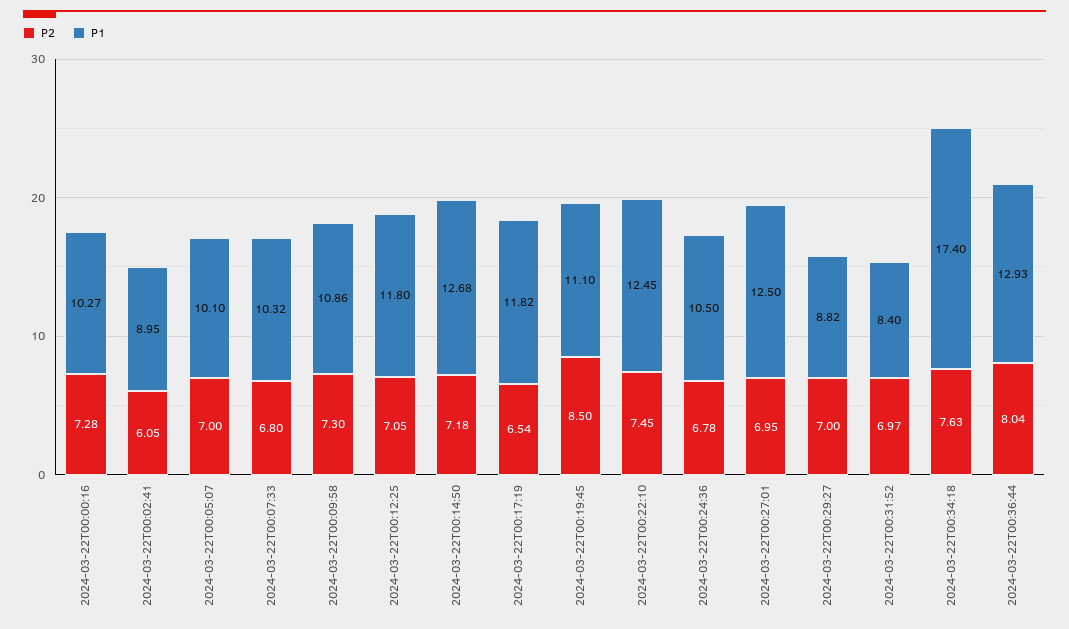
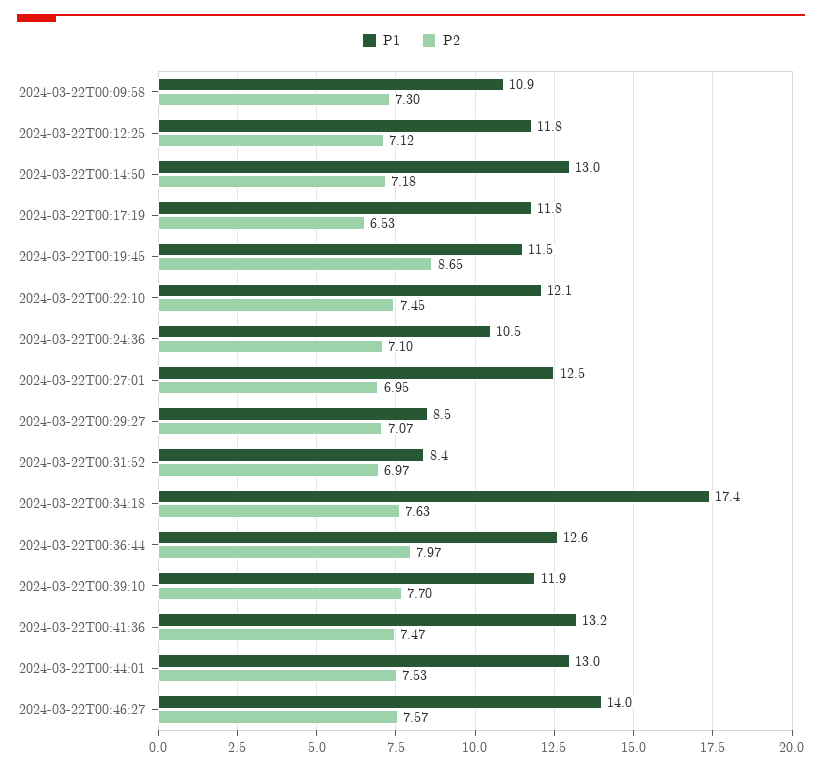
P2, 2024-03-22T00:00:16: 7.28 -> none
P1, 2024-03-22T00:00:16: 10.27 -> none
P2, 2024-03-22T00:02:41: 6.05 -> none
P1, 2024-03-22T00:02:41: 8.95 -> none
P2, 2024-03-22T00:05:07: 7 -> none
P1, 2024-03-22T00:05:07: 10.1 -> none
P2, 2024-03-22T00:07:33: 6.8 -> none
P1, 2024-03-22T00:07:33: 10.32 -> none
P2, 2024-03-22T00:12:25: 7.05 -> 7.12
P1, 2024-03-22T00:14:50: 12.68 -> 13
P2, 2024-03-22T00:17:19: 6.54 -> 6.53
P2, 2024-03-22T00:19:45: 8.5 -> 8.65
P1, 2024-03-22T00:19:45: 11.1 -> 11.5
P1, 2024-03-22T00:22:10: 12.45 -> 12.1
P2, 2024-03-22T00:24:36: 6.78 -> 7.1
P2, 2024-03-22T00:29:27: 7 -> 7.07
P1, 2024-03-22T00:29:27: 8.82 -> 8.5
P2, 2024-03-22T00:36:44: 8.04 -> 7.97
P1, 2024-03-22T00:36:44: 12.93 -> 12.6
P1, 2024-03-22T00:39:10: none -> 11.9
P2, 2024-03-22T00:39:10: none -> 7.7
P1, 2024-03-22T00:41:36: none -> 13.2
P2, 2024-03-22T00:41:36: none -> 7.47
P1, 2024-03-22T00:44:01: none -> 13
P2, 2024-03-22T00:44:01: none -> 7.53
P1, 2024-03-22T00:46:27: none -> 14
P2, 2024-03-22T00:46:27: none -> 7.57

